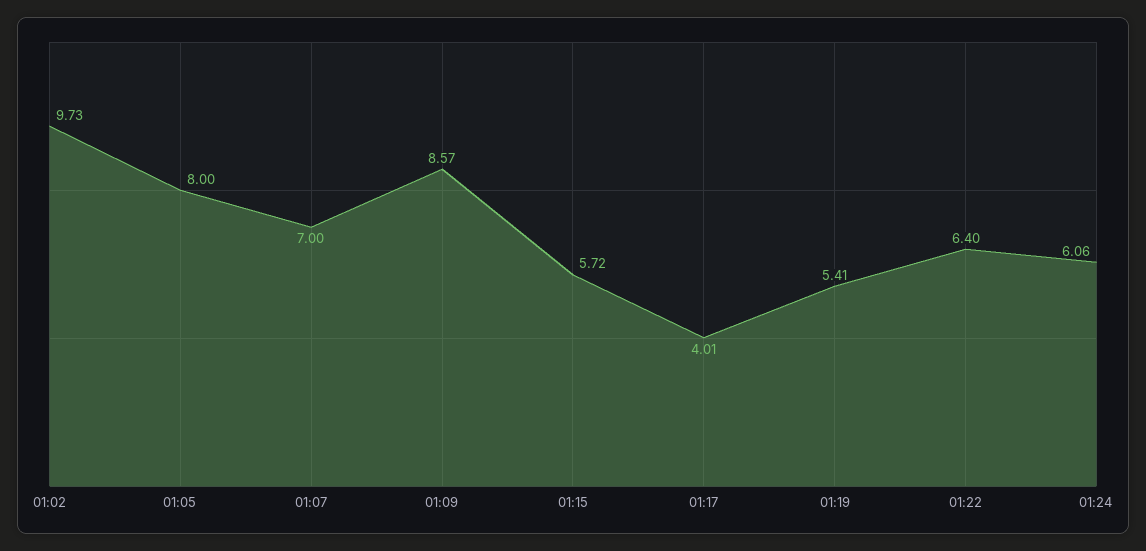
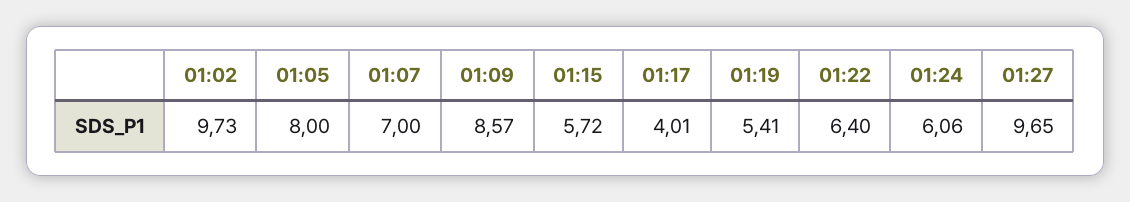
01:27: none -> 9.65

